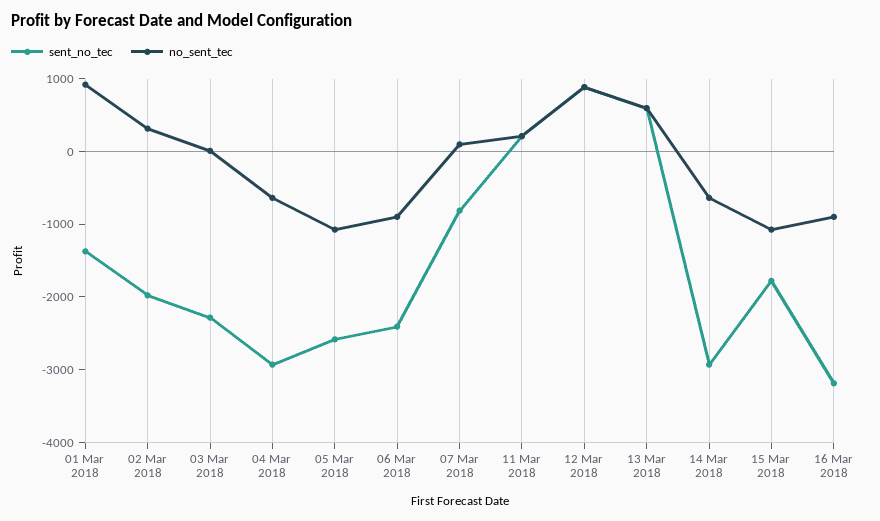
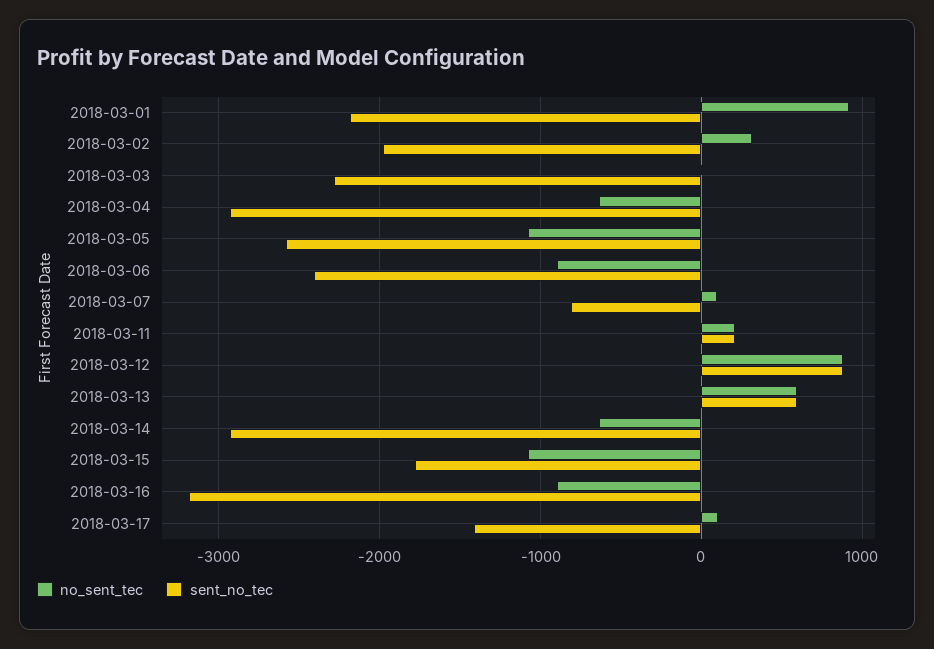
sent_no_tec, 01 Mar 2018: -1400 -> -2200
no_sent_tec, 2018-03-17: none -> 100
sent_no_tec, 2018-03-17: none -> -1400

